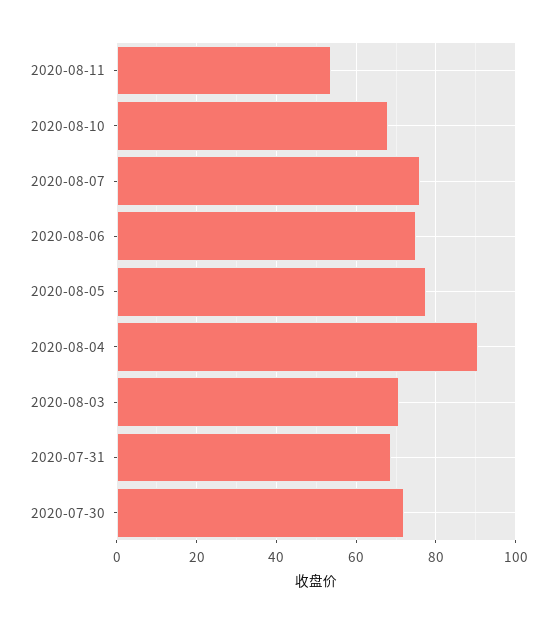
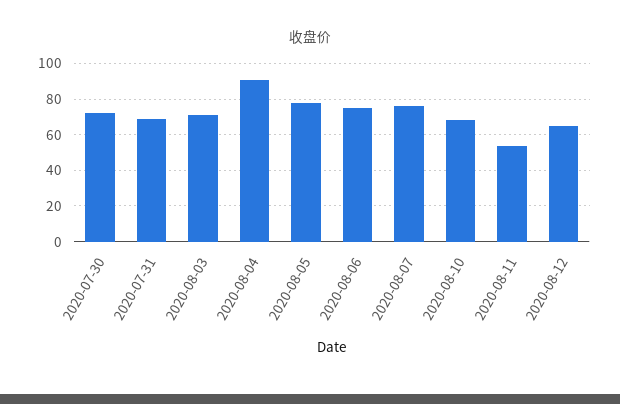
2020-08-12: none -> 65

